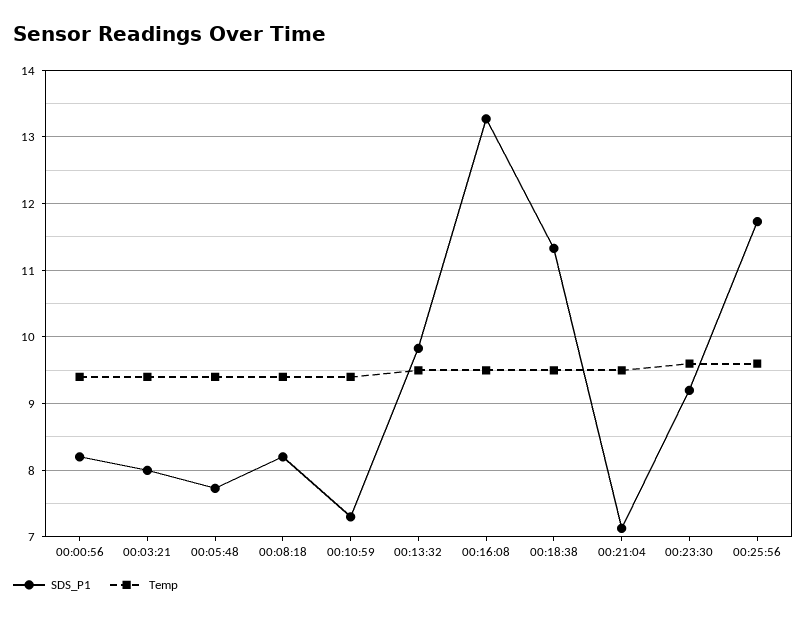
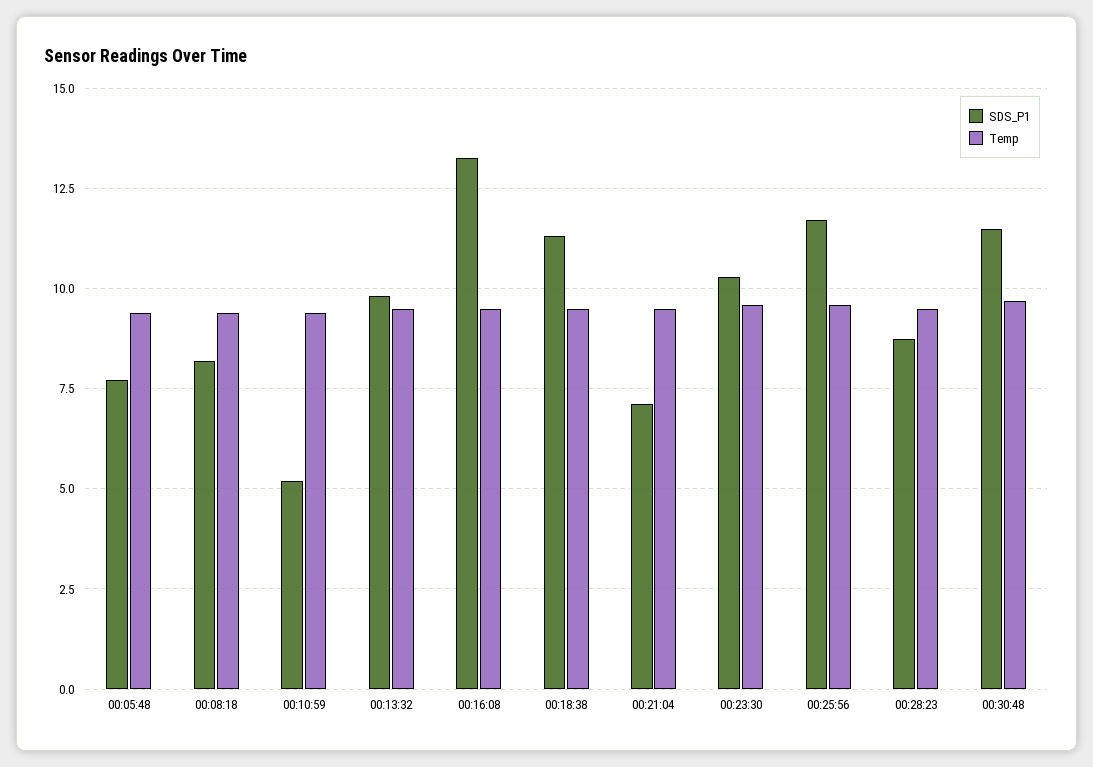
SDS_P1, 00:00:56: 8.2 -> none
Temp, 00:00:56: 9.4 -> none
SDS_P1, 00:03:21: 8 -> none
Temp, 00:03:21: 9.4 -> none
SDS_P1, 00:10:59: 7.3 -> 5.25
SDS_P1, 00:23:30: 9.2 -> 10.25
SDS_P1, 00:28:23: none -> 8.75
Temp, 00:28:23: none -> 9.5
SDS_P1, 00:30:48: none -> 11.5
Temp, 00:30:48: none -> 9.75

